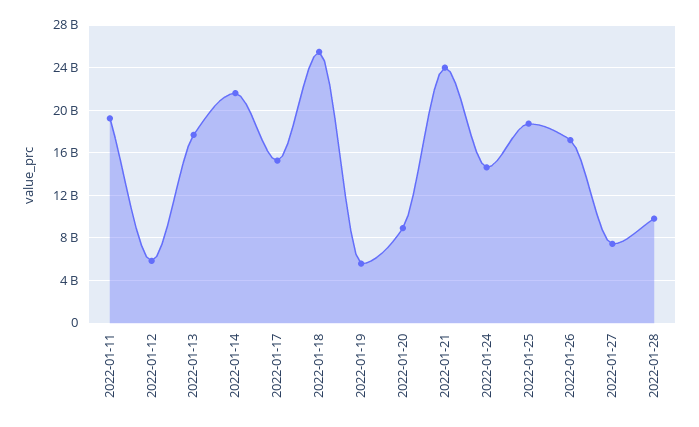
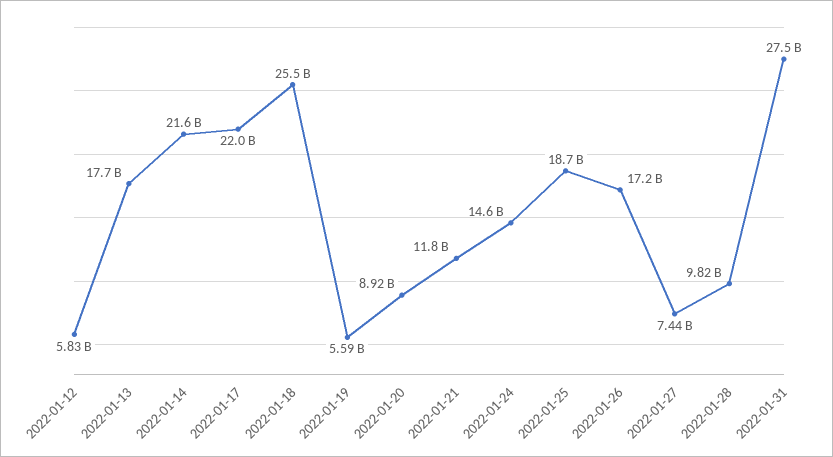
2022-01-11: 19000000000 -> none
2022-01-17: 15000000000 -> 22000000000
2022-01-21: 24000000000 -> 11800000000
2022-01-31: none -> 27500000000

